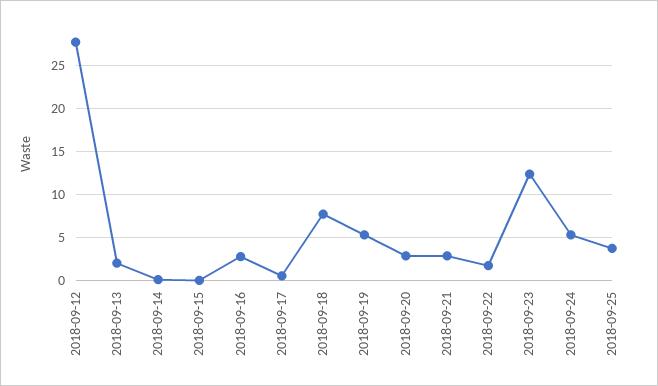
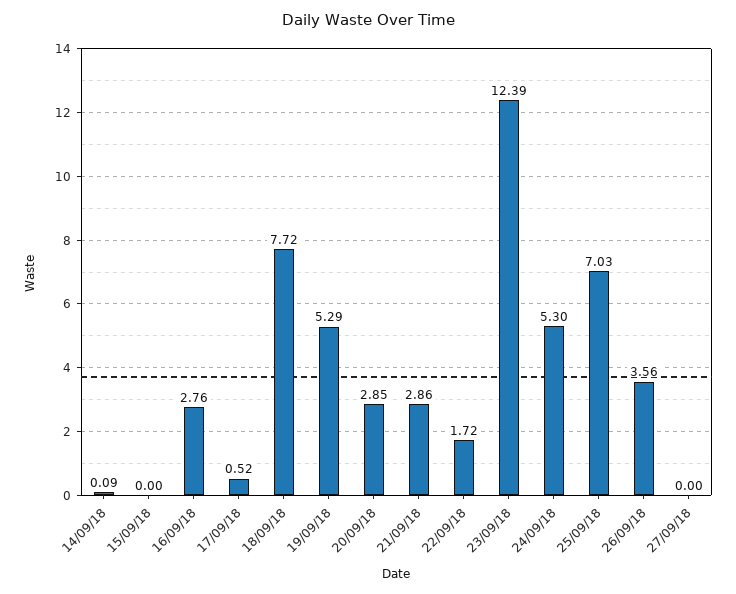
2018-09-12: 28 -> none
2018-09-13: 2 -> none
2018-09-25: 4 -> 7.03
26/09/18: none -> 3.56
27/09/18: none -> 0

